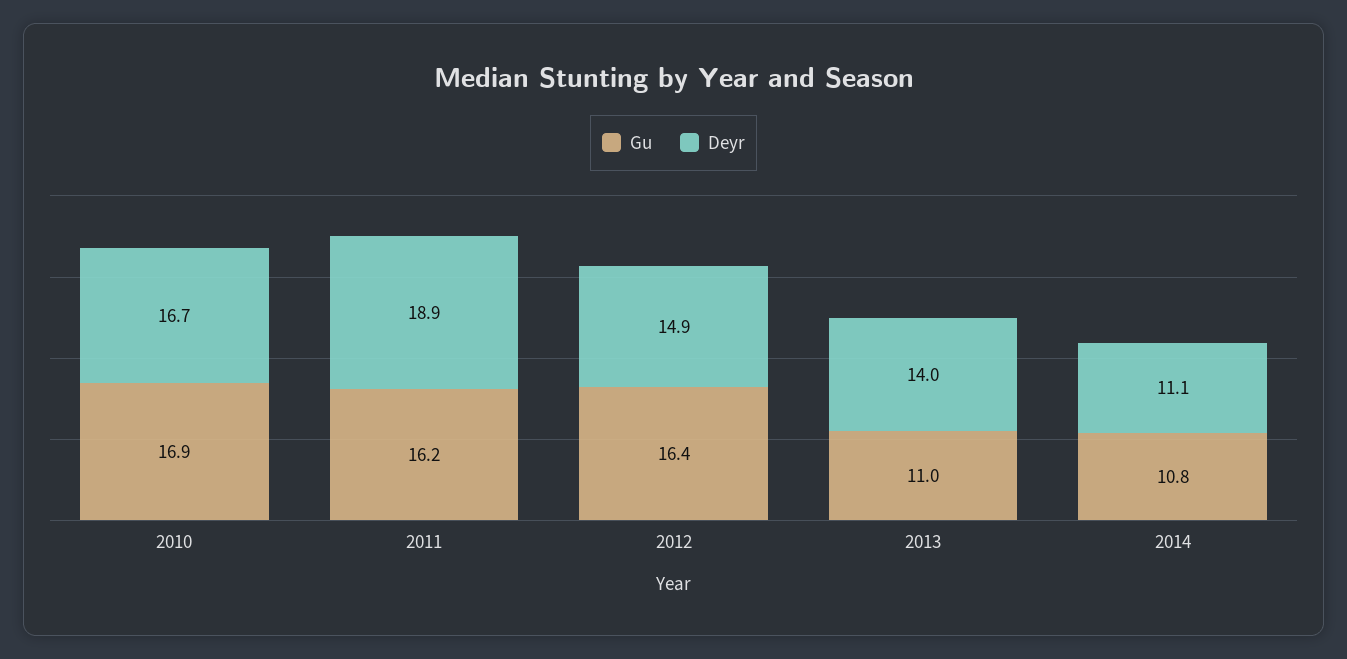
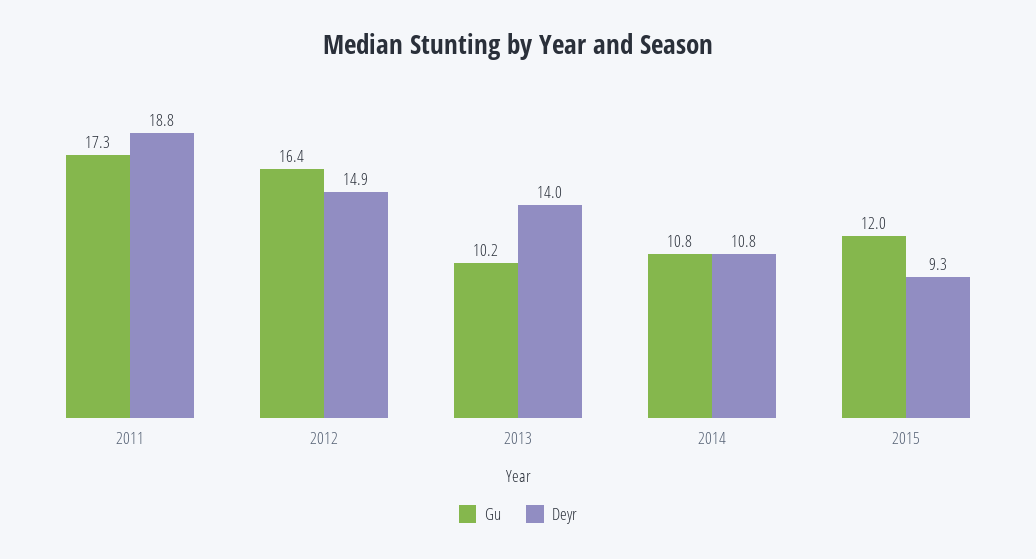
Gu, 2010: 16.9 -> none
Deyr, 2010: 16.7 -> none
Gu, 2011: 16.2 -> 17.3
Deyr, 2011: 18.9 -> 18.8
Gu, 2013: 11 -> 10.2
Deyr, 2014: 11.1 -> 10.8
Gu, 2015: none -> 12
Deyr, 2015: none -> 9.3

